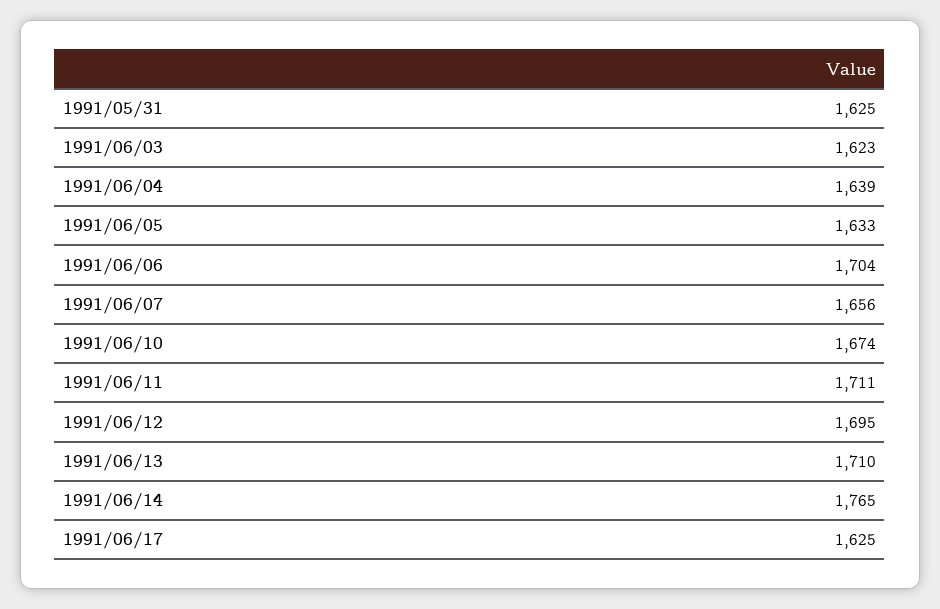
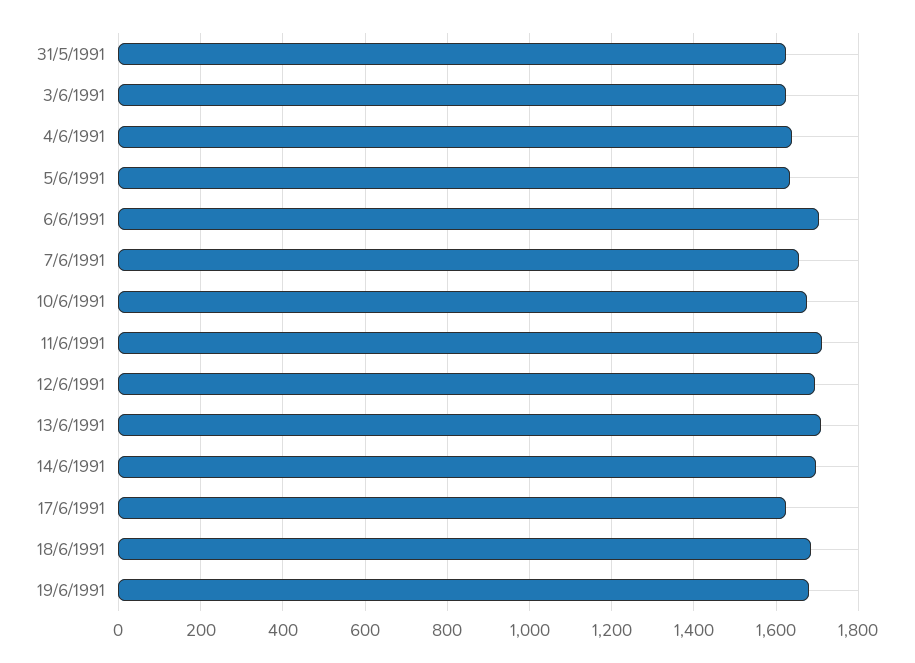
1991/06/14: 1765 -> 1700
18/6/1991: none -> 1680
19/6/1991: none -> 1680

